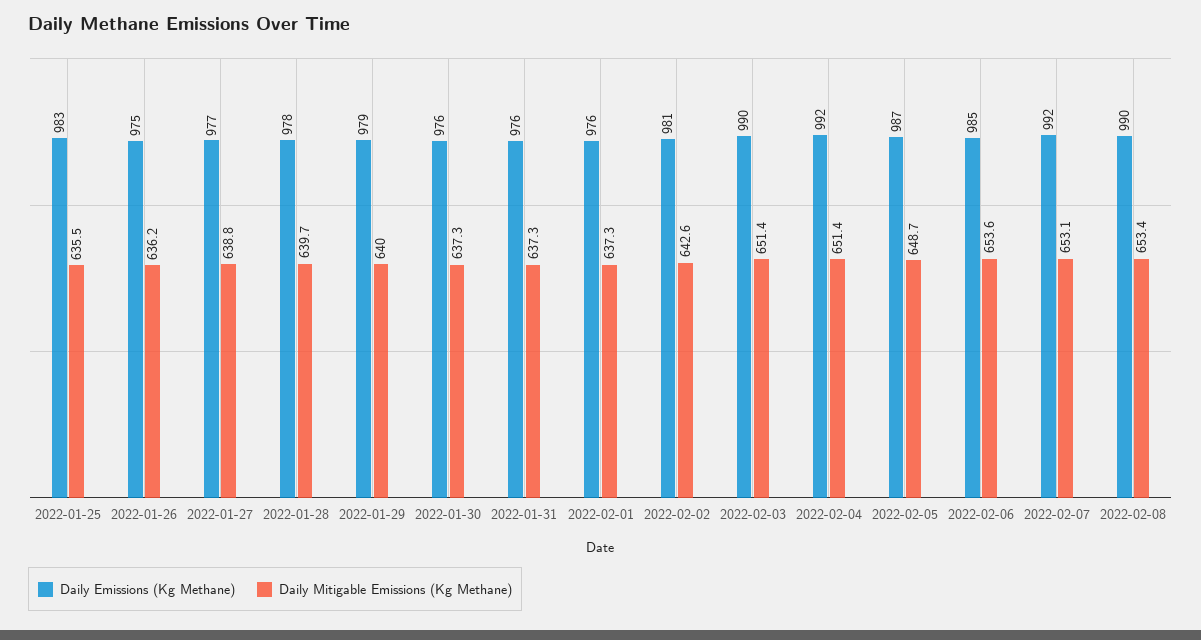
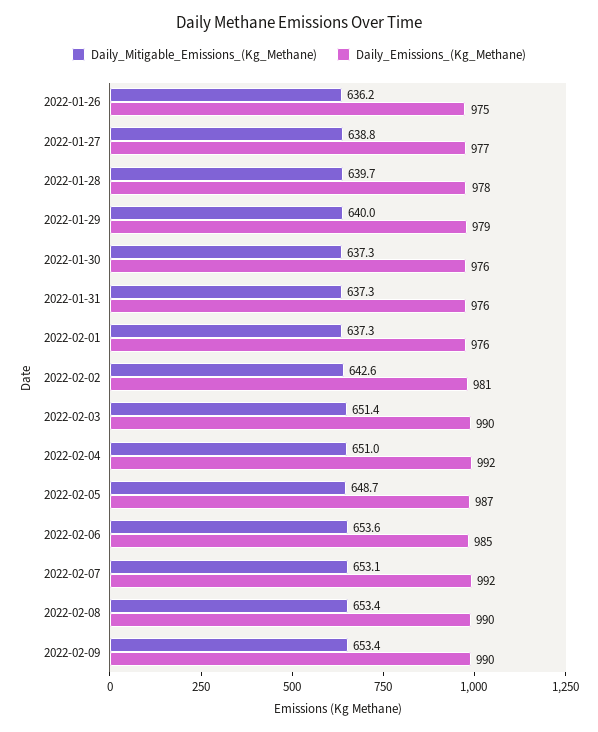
Daily Emissions (Kg Methane), 2022-01-25: 983 -> none
Daily Mitigable Emissions (Kg Methane), 2022-01-25: 635.5 -> none
Daily Mitigable Emissions (Kg Methane), 2022-02-04: 651.4 -> 651
Daily Mitigable Emissions (Kg Methane), 2022-02-09: none -> 653.4
Daily Emissions (Kg Methane), 2022-02-09: none -> 990

